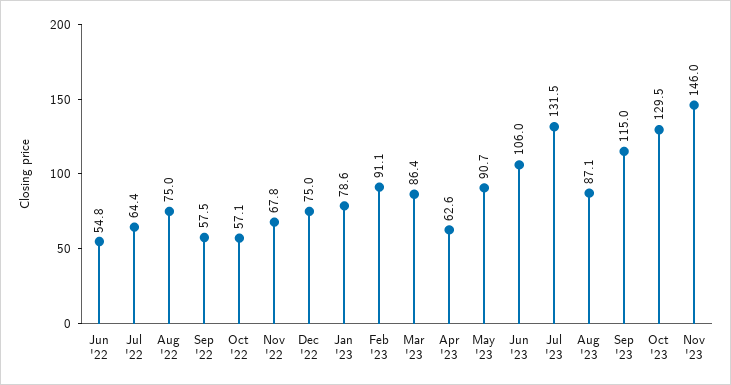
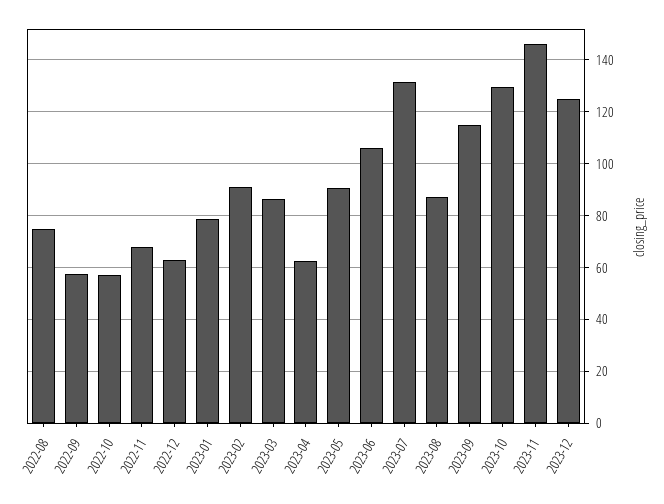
Jun '22: 54.8 -> none
Jul '22: 64.4 -> none
Dec '22: 75 -> 62.5
2023-12: none -> 125

